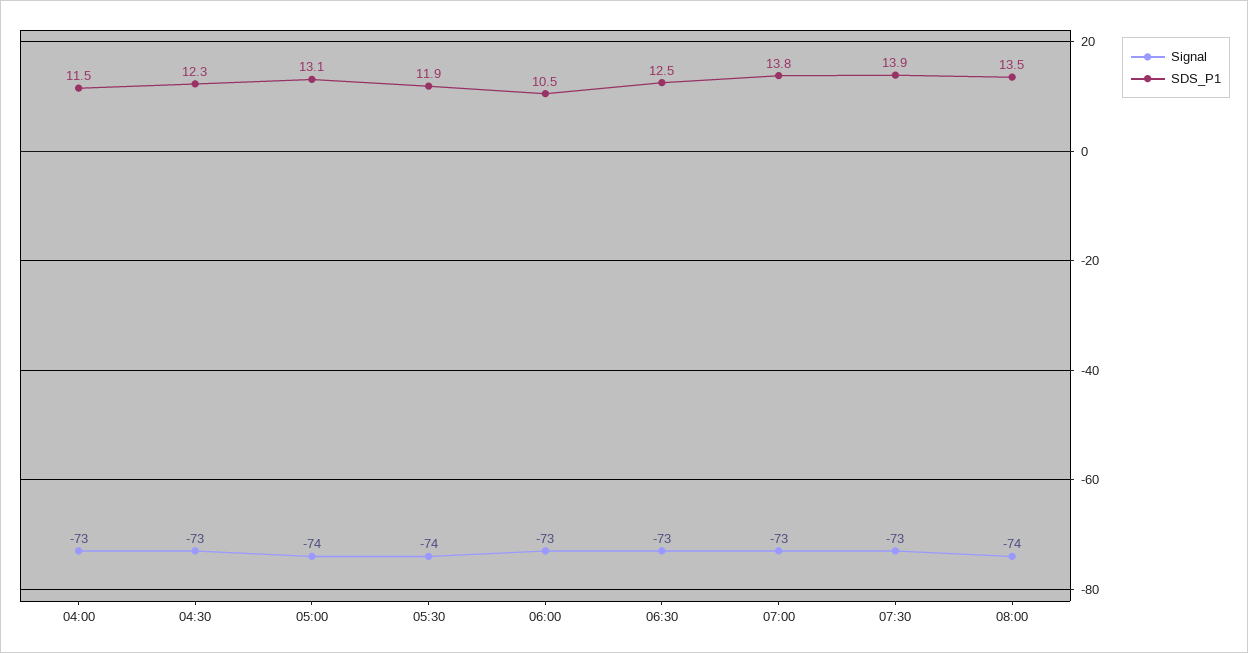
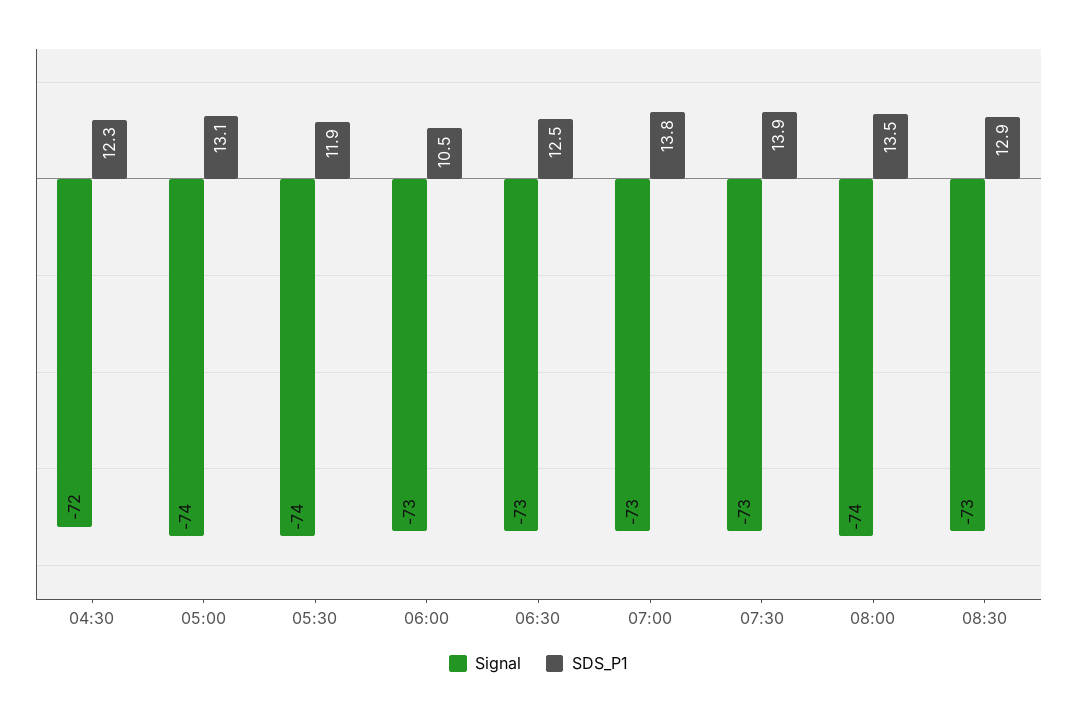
Signal, 04:00: -73 -> none
SDS_P1, 04:00: 11.5 -> none
Signal, 04:30: -73 -> -72
Signal, 08:30: none -> -73
SDS_P1, 08:30: none -> 12.9

